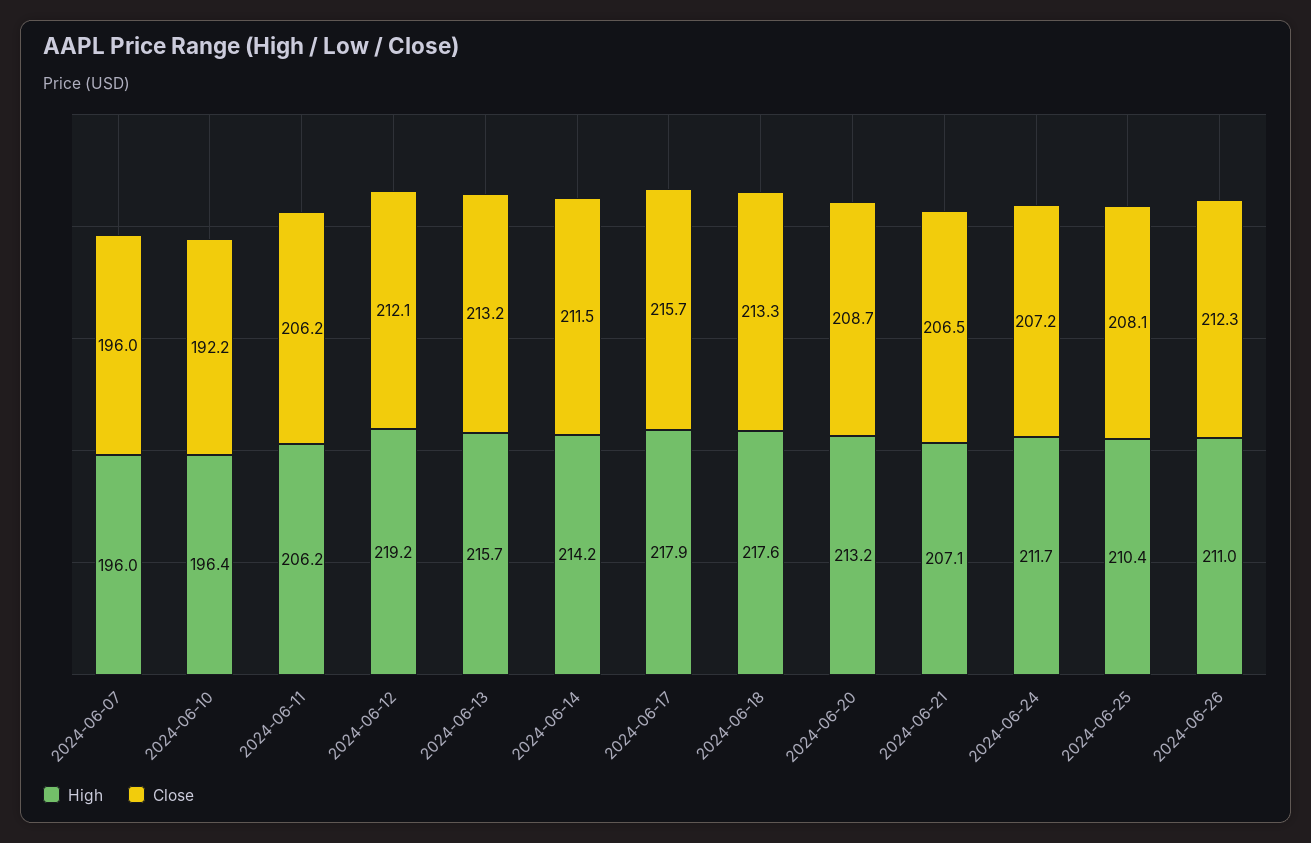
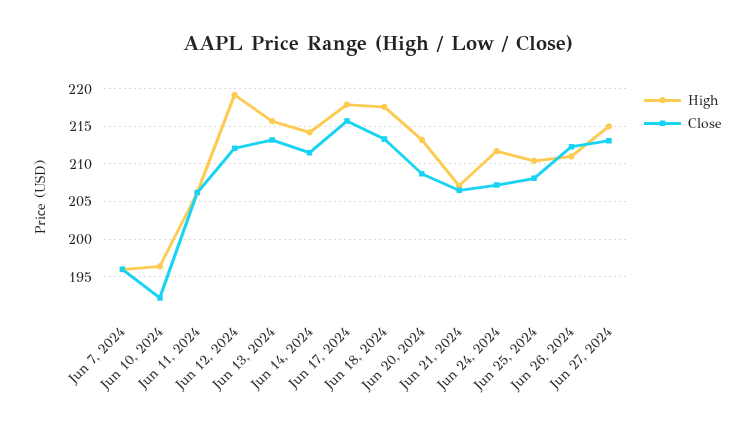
High, Jun 27, 2024: none -> 215
Close, Jun 27, 2024: none -> 213

